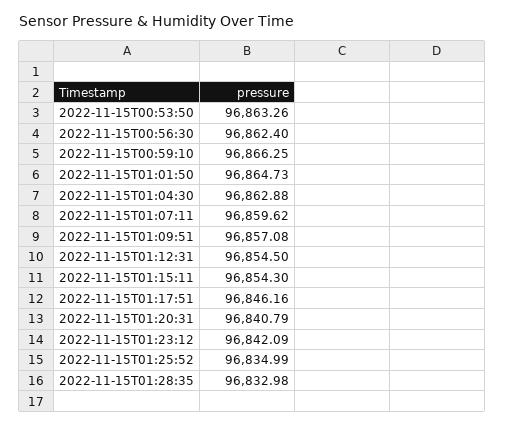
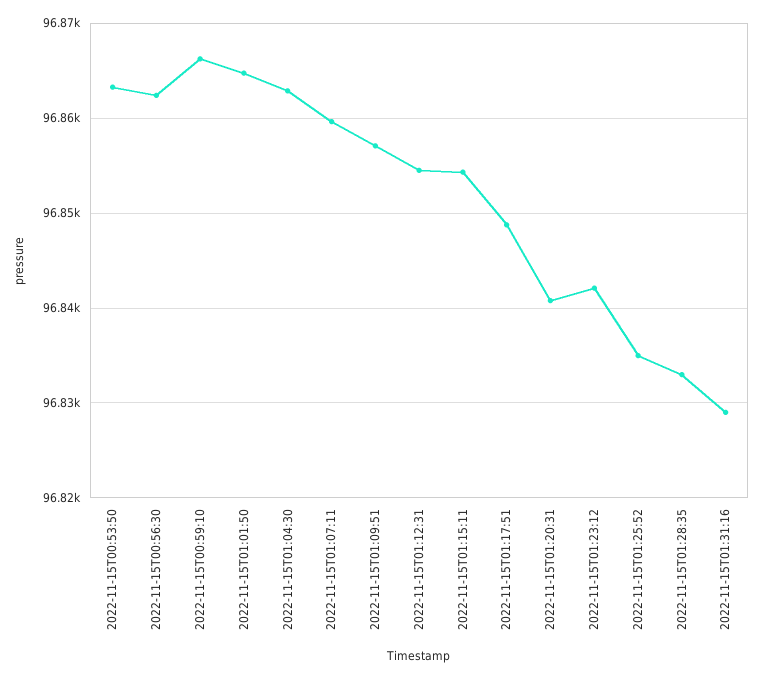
2022-11-15T01:17:51: 96846.16 -> 96849
2022-11-15T01:31:16: none -> 96829

